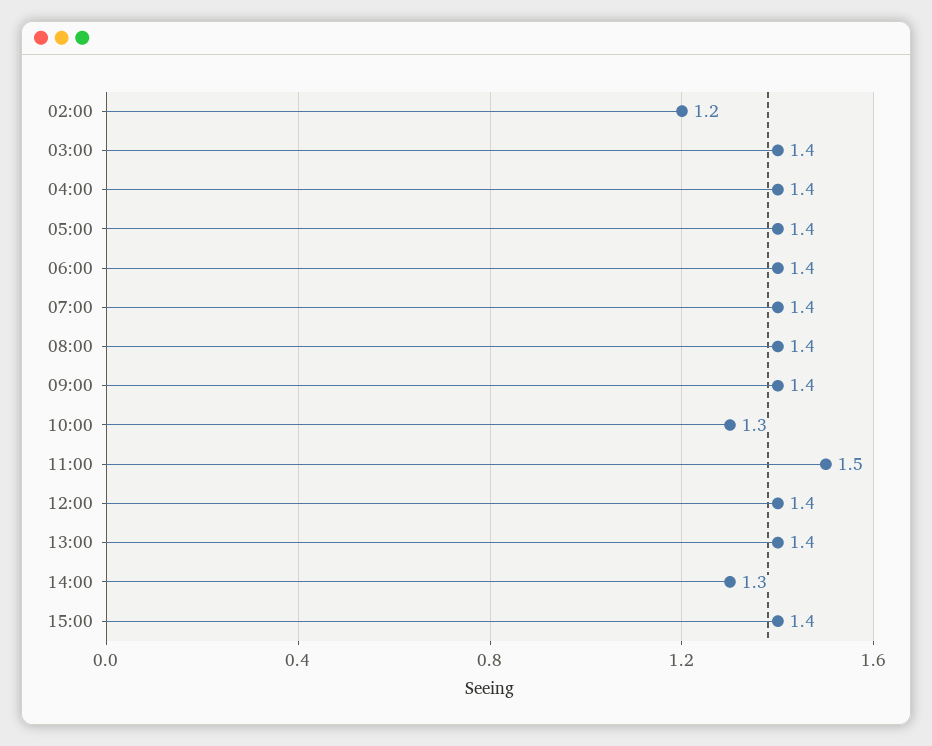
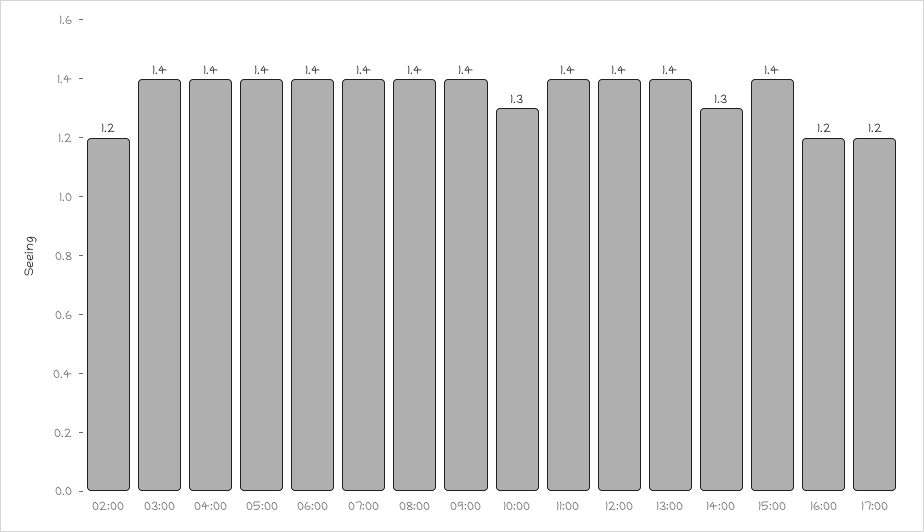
11:00: 1.5 -> 1.4
16:00: none -> 1.2
17:00: none -> 1.2

